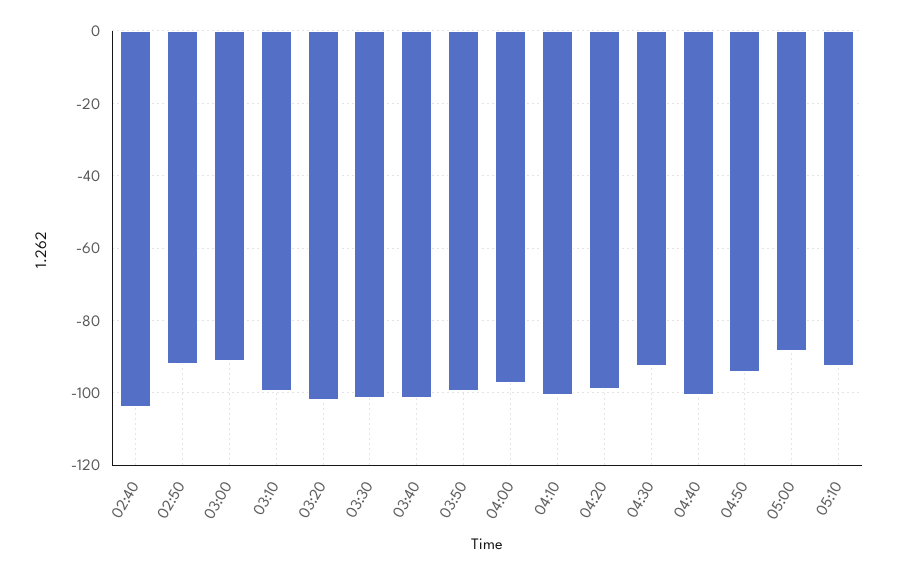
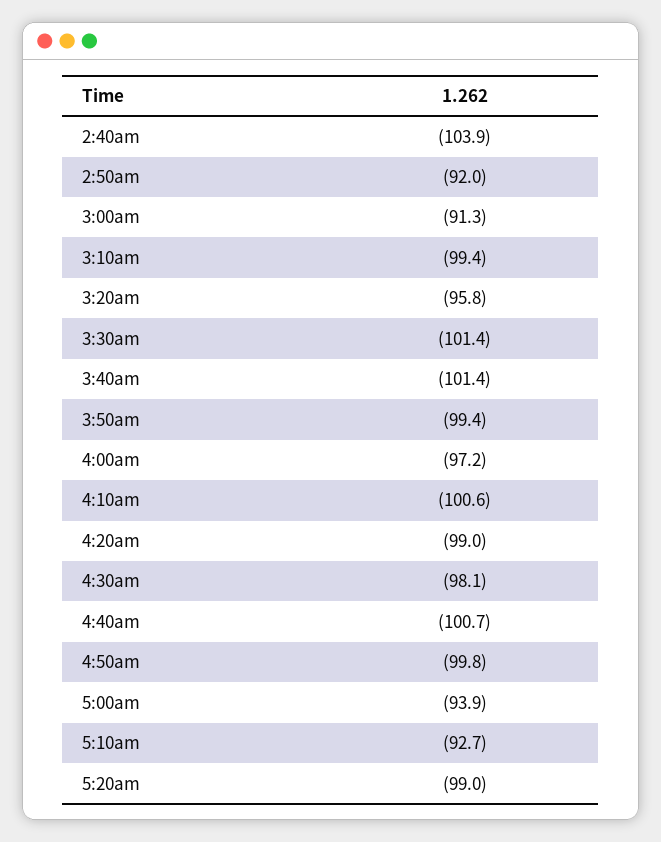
03:20: -102 -> -95.8
04:30: -92 -> -98.1
04:50: -94 -> -99.8
05:00: -88 -> -93.9
5:20am: none -> -99

